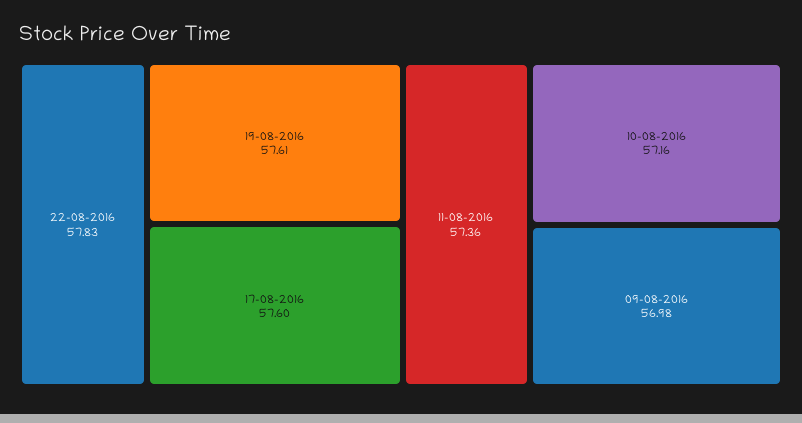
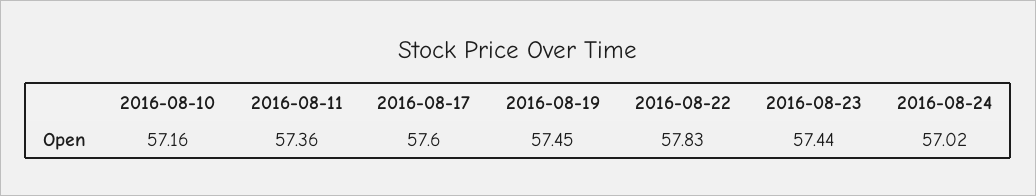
19-08-2016: 57.61 -> 57.45
09-08-2016: 56.98 -> none
2016-08-23: none -> 57.44
2016-08-24: none -> 57.02

